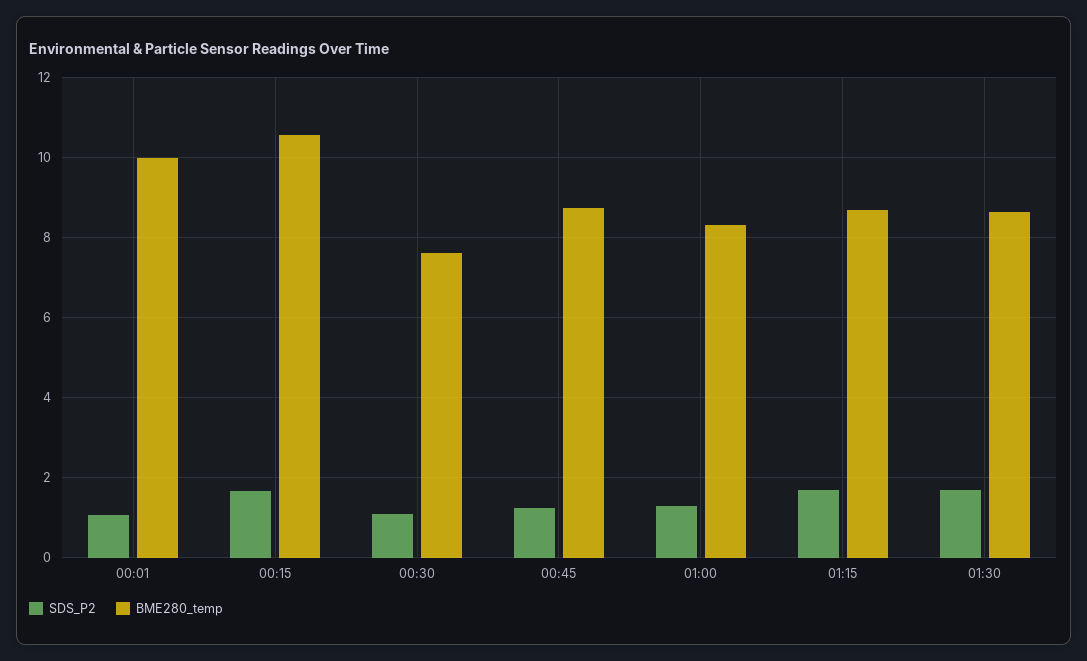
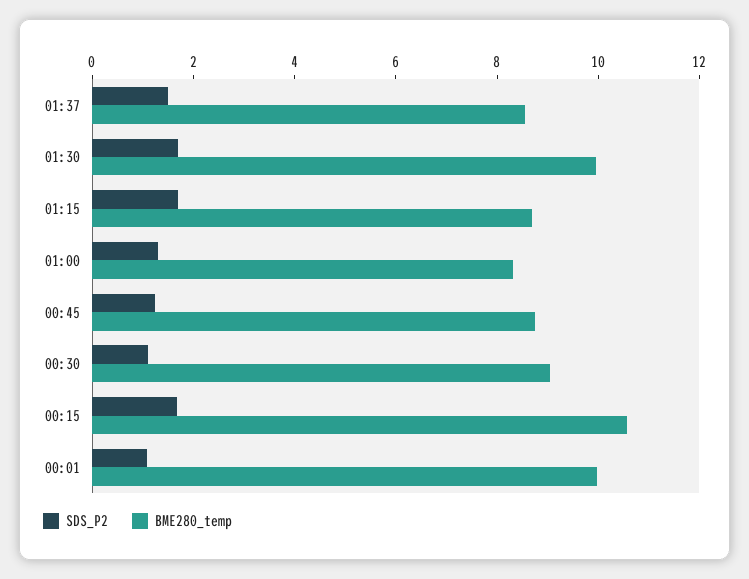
BME280_temp, 00:30: 7.6 -> 9
BME280_temp, 01:30: 8.6 -> 10
SDS_P2, 01:37: none -> 1.5
BME280_temp, 01:37: none -> 8.5

